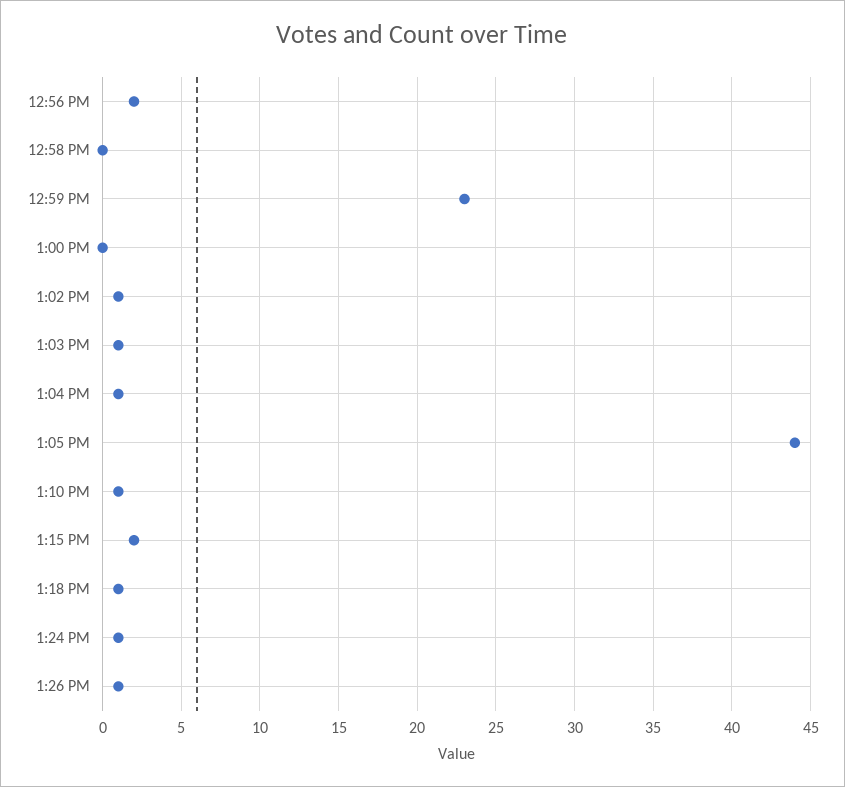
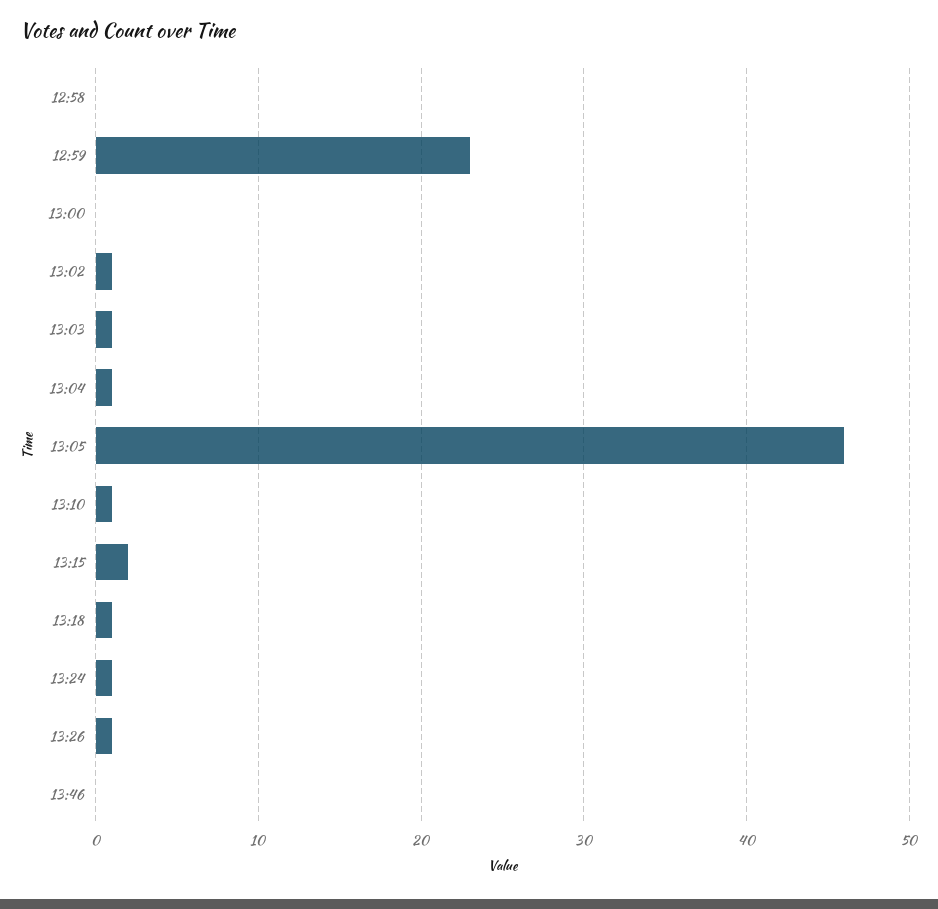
12:56 PM: 2 -> none
1:05 PM: 44 -> 46
13:46: none -> 0

